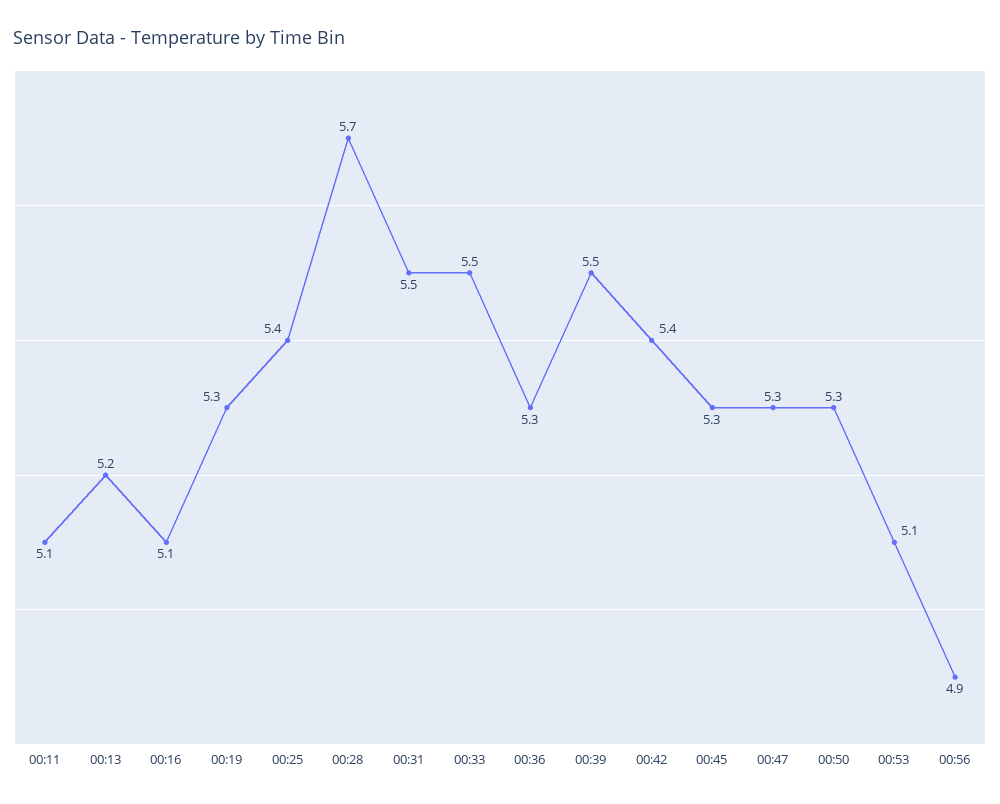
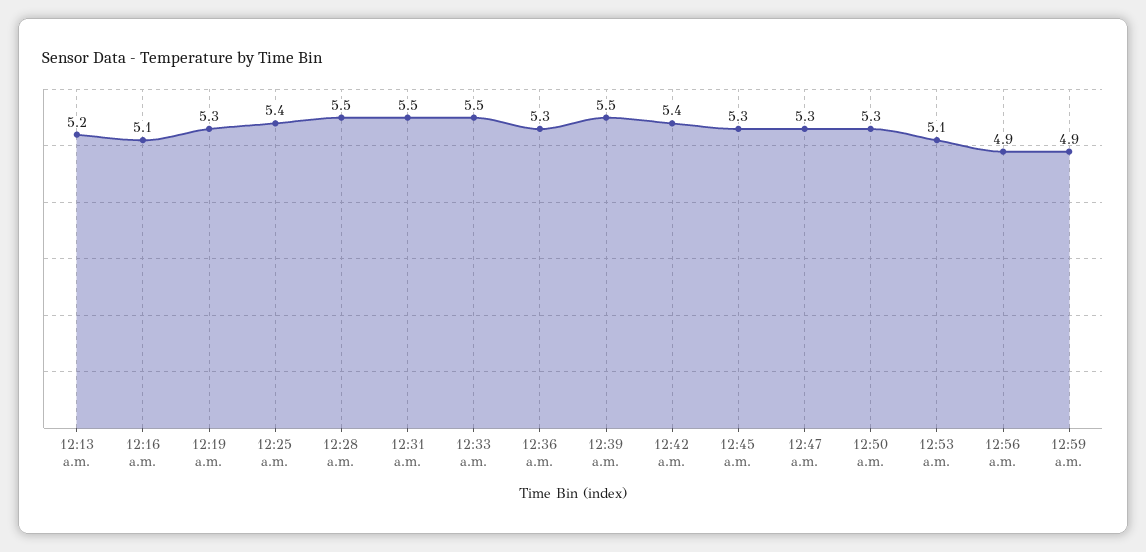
00:11: 5.1 -> none
00:28: 5.7 -> 5.5
12:59 a.m.: none -> 4.9

